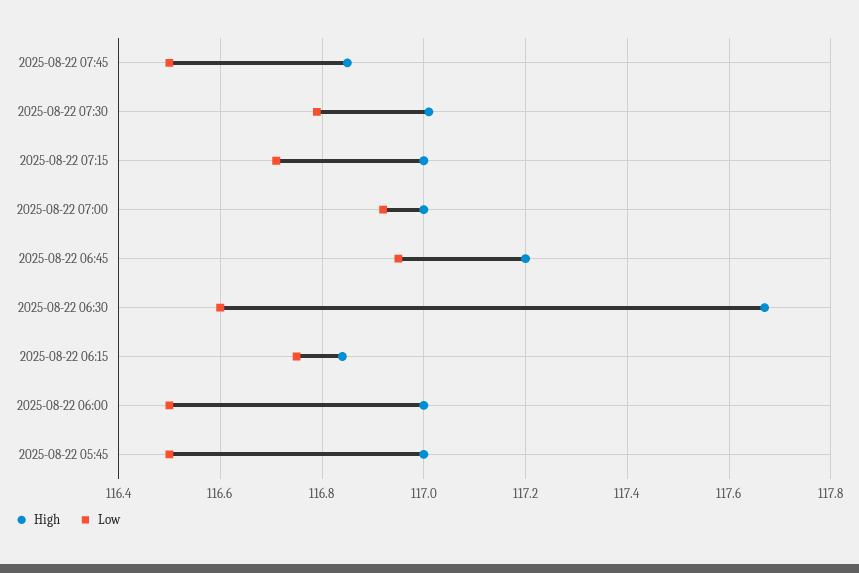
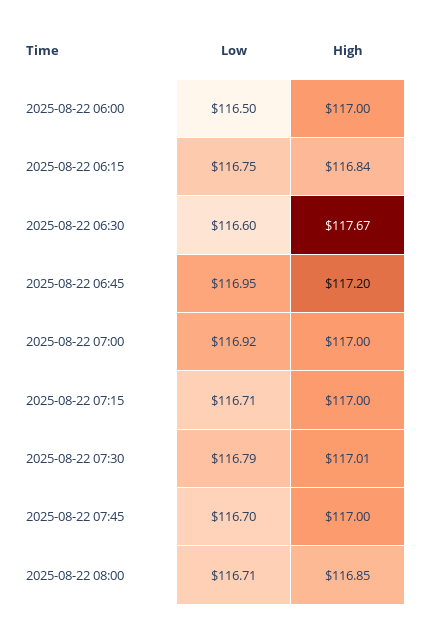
High, 2025-08-22 07:45: 116.85 -> 117
Low, 2025-08-22 07:45: 116.5 -> 116.7
High, 2025-08-22 05:45: 117 -> none
Low, 2025-08-22 05:45: 116.5 -> none
Low, 2025-08-22 08:00: none -> 116.71
High, 2025-08-22 08:00: none -> 116.85

